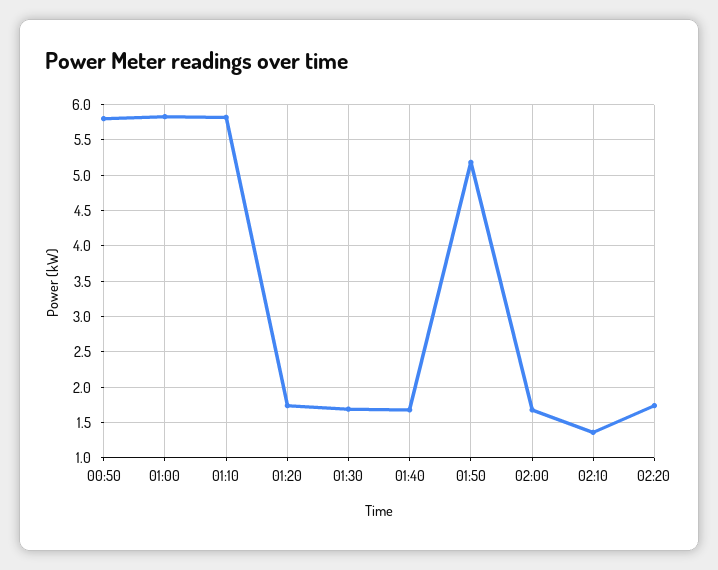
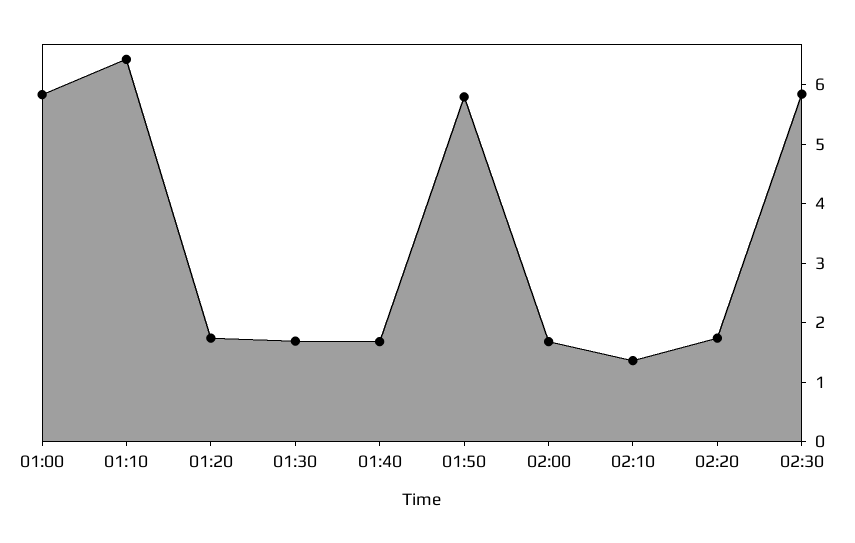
00:50: 5.8 -> none
01:10: 5.8 -> 6.4
01:50: 5.2 -> 5.8
02:30: none -> 5.8

